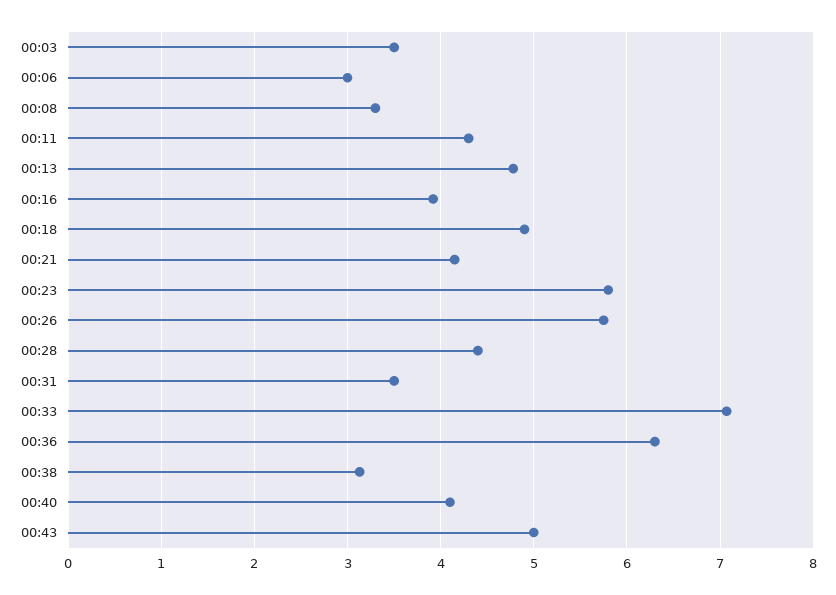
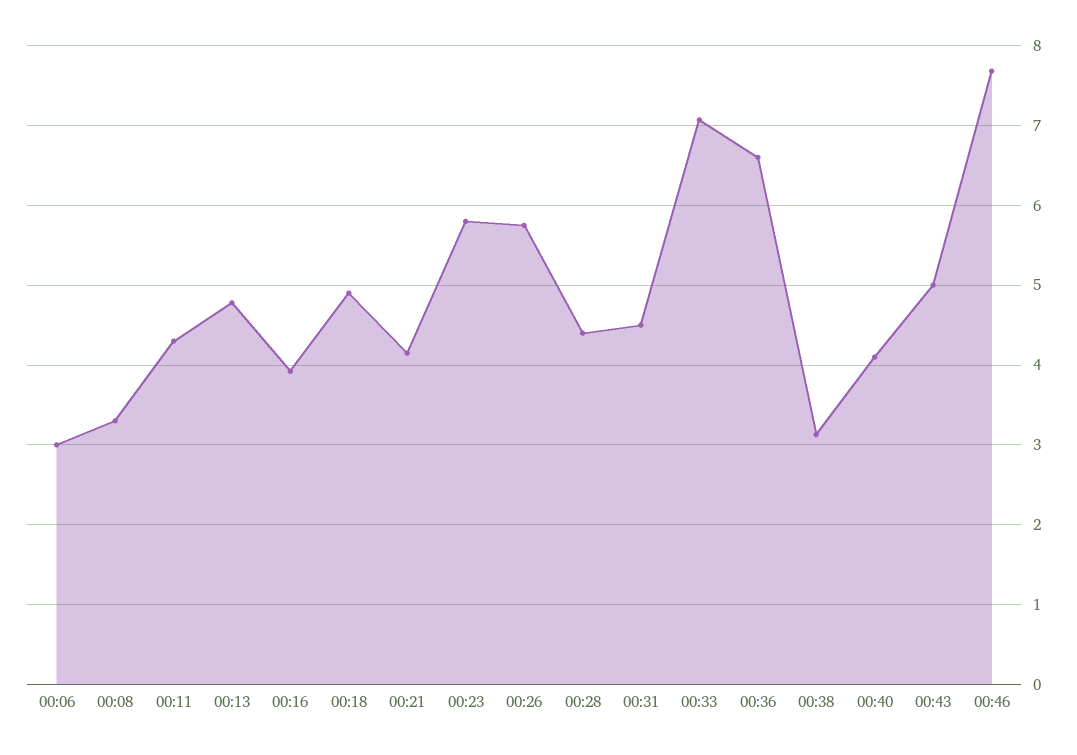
00:03: 3.5 -> none
00:31: 3.5 -> 4.5
00:36: 6.3 -> 6.6
00:46: none -> 7.7

